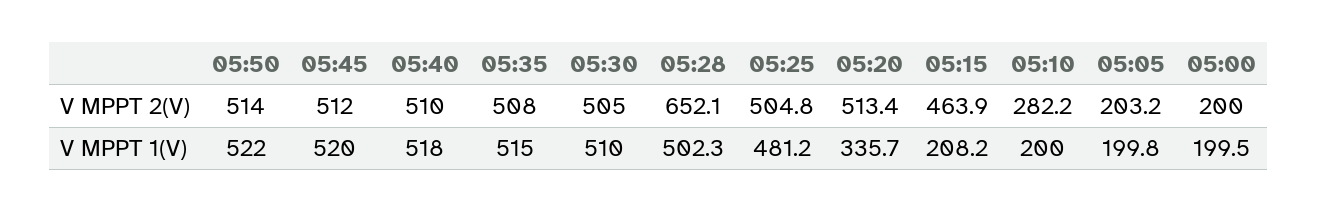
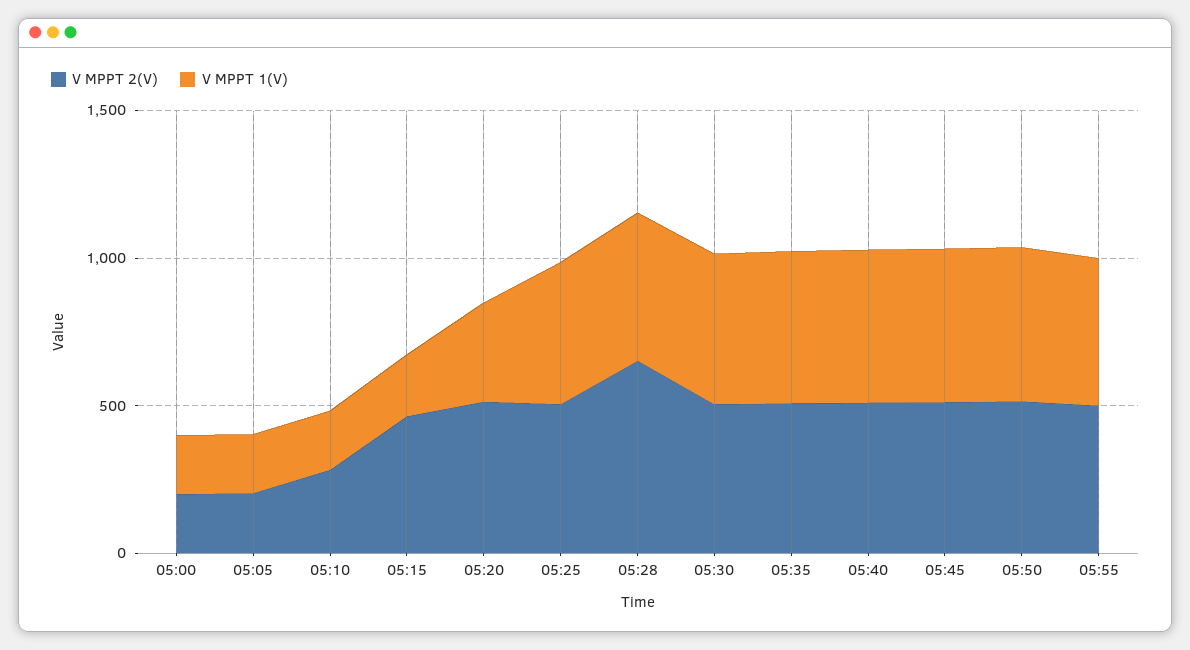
V MPPT 2(V), 05:55: none -> 500
V MPPT 1(V), 05:55: none -> 500

